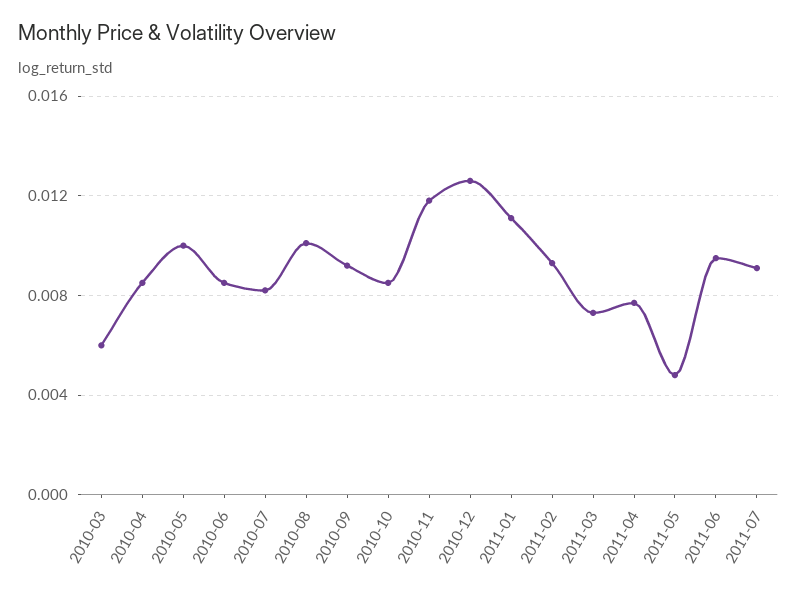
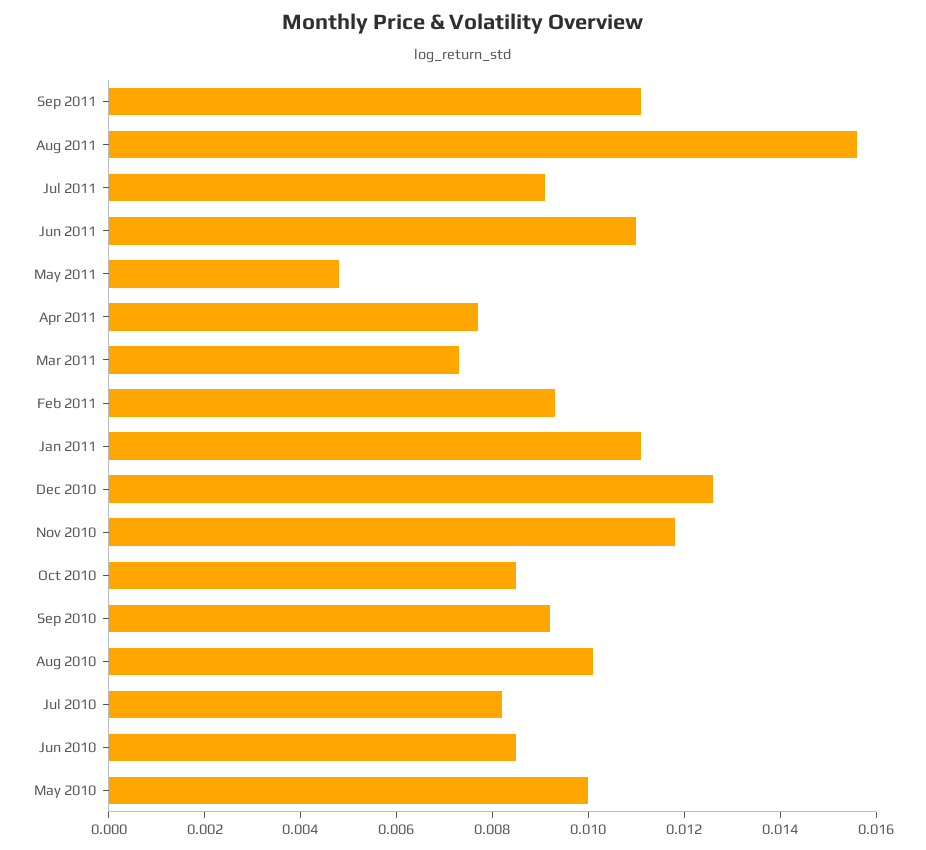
2010-03: 0.006 -> none
2010-04: 0.0085 -> none
2011-06: 0.0095 -> 0.011
Sep 2011: none -> 0.011
Aug 2011: none -> 0.0155

